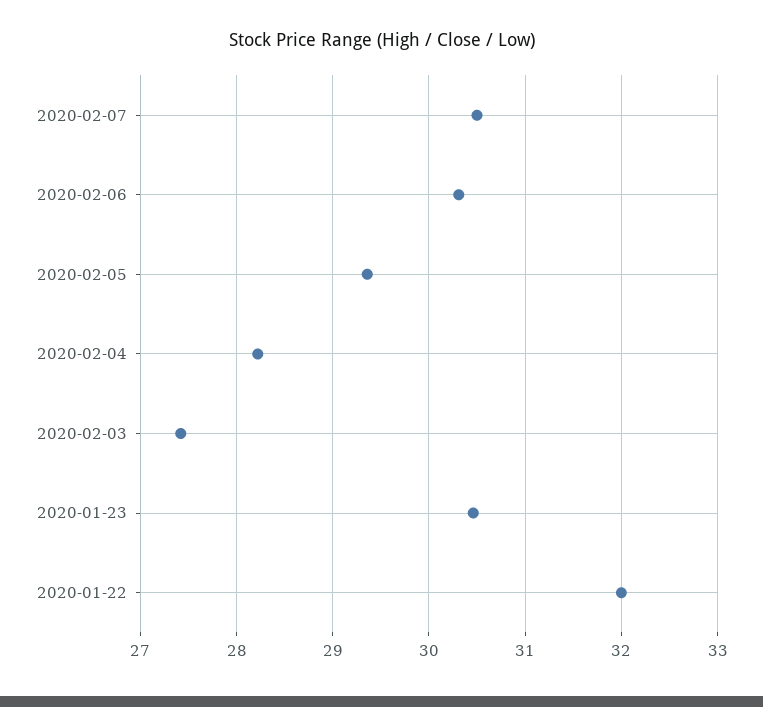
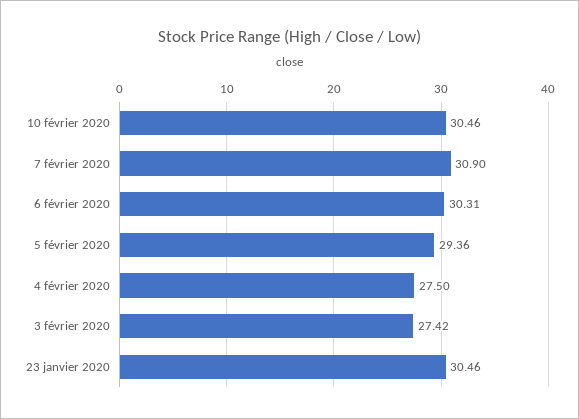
2020-02-07: 30.5 -> 30.9
2020-02-04: 28.2 -> 27.5
2020-01-22: 32 -> none
10 février 2020: none -> 30.46

